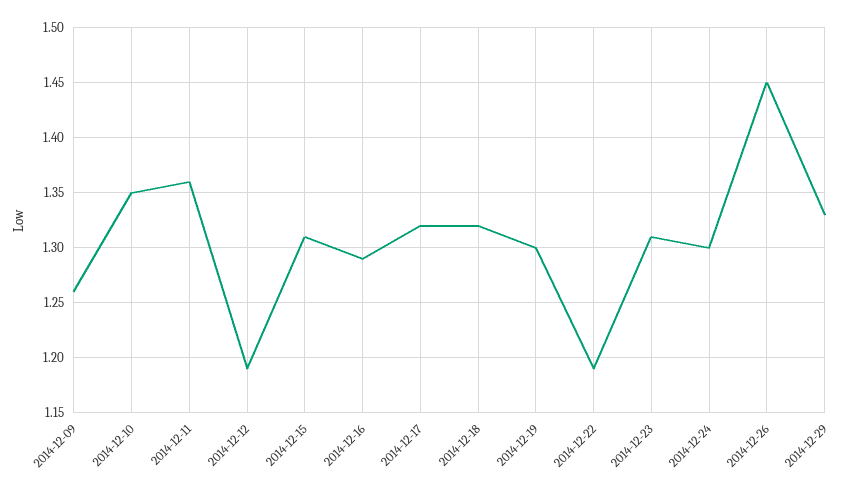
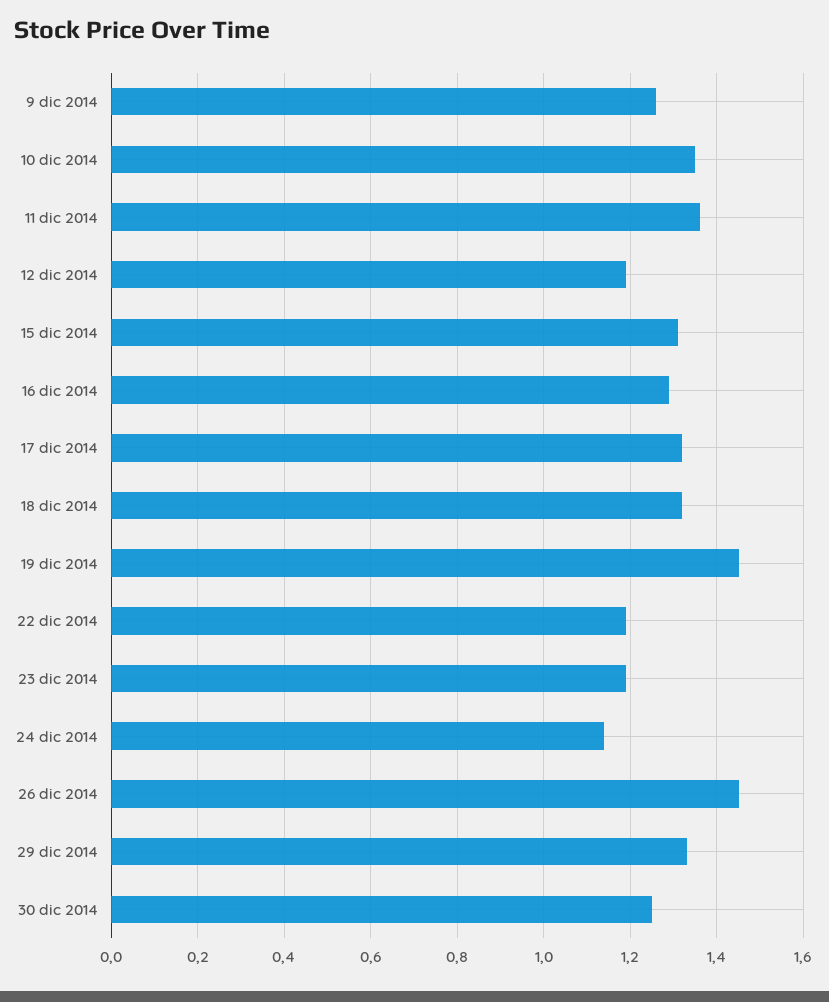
2014-12-19: 1.3 -> 1.45
2014-12-23: 1.31 -> 1.2
2014-12-24: 1.3 -> 1.15
30 dic 2014: none -> 1.25

